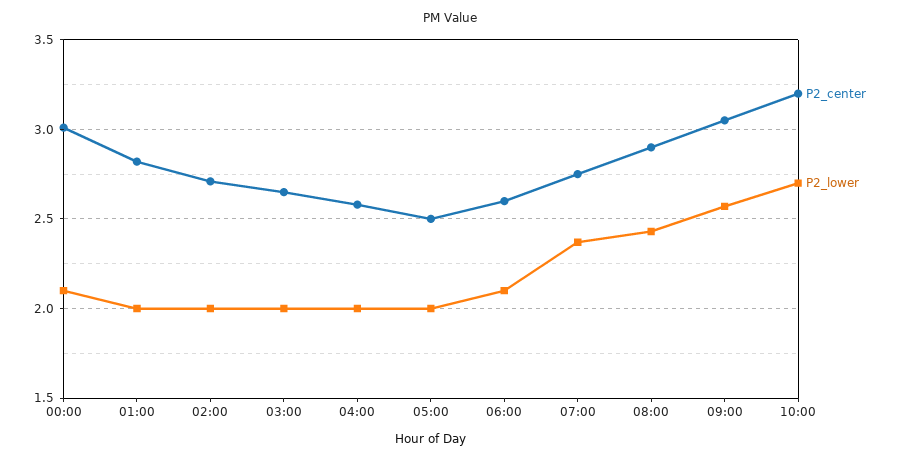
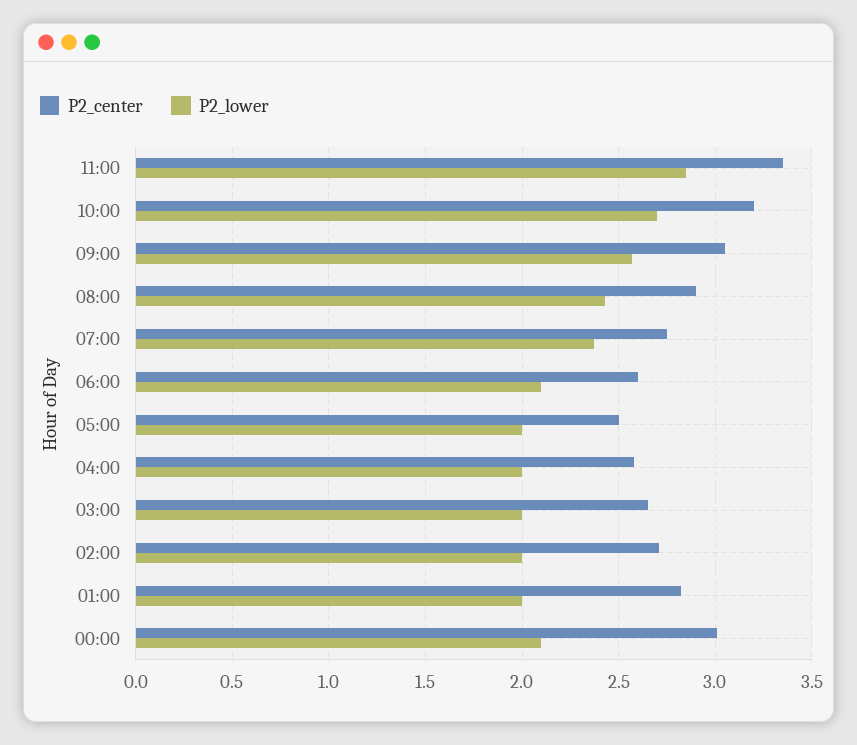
P2_center, 11:00: none -> 3.35
P2_lower, 11:00: none -> 2.85

